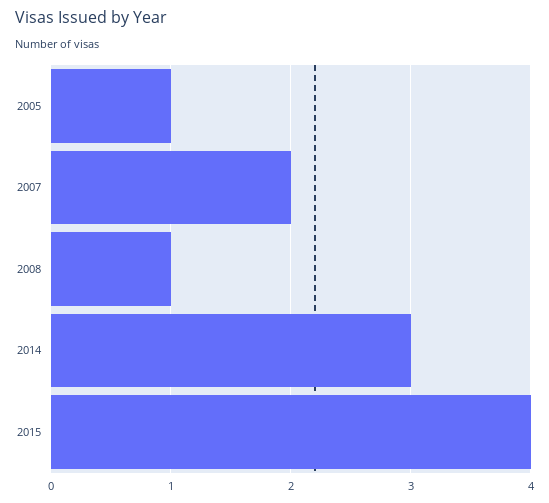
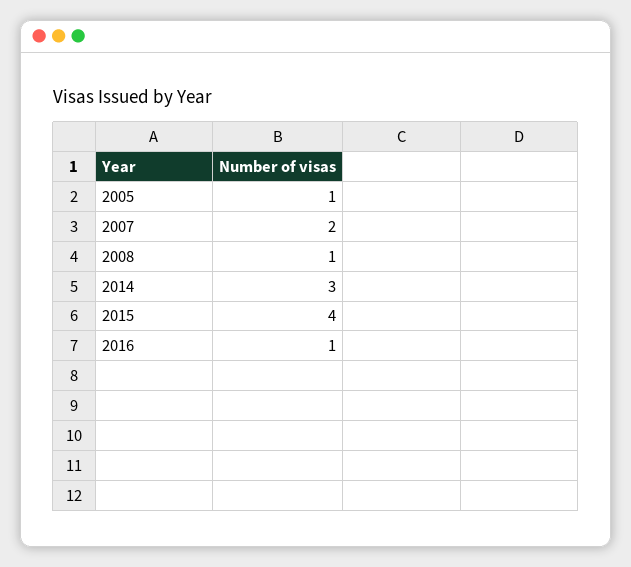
2016: none -> 1

